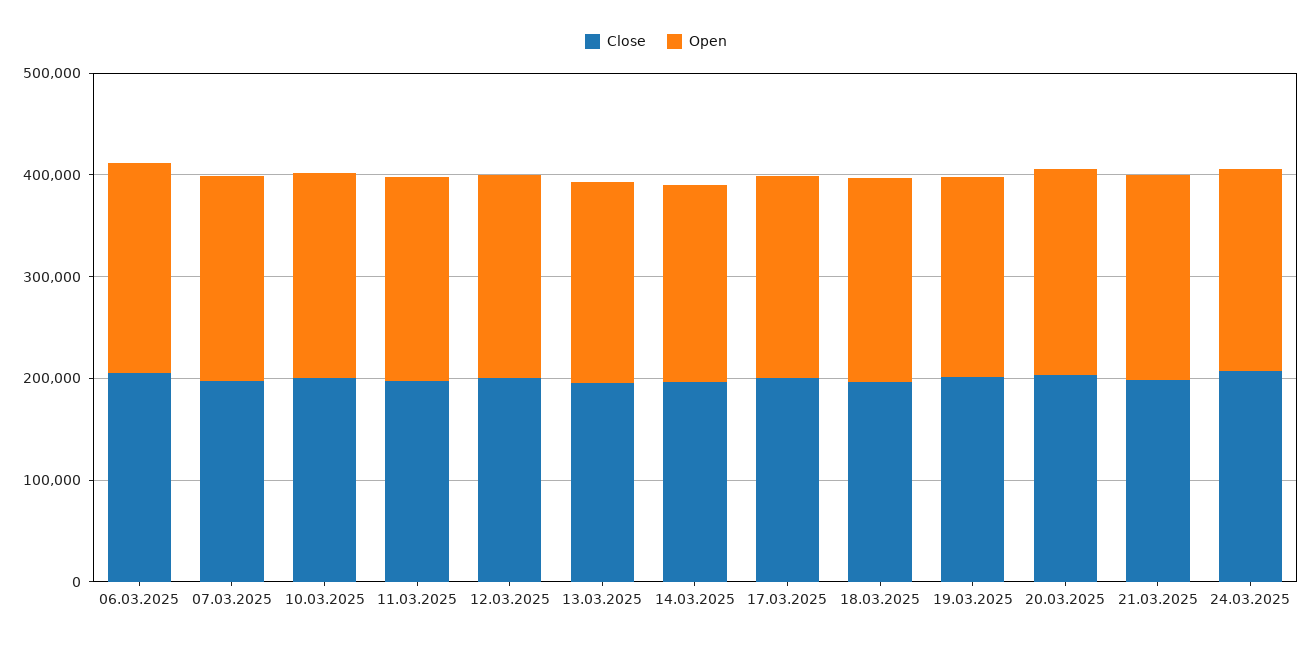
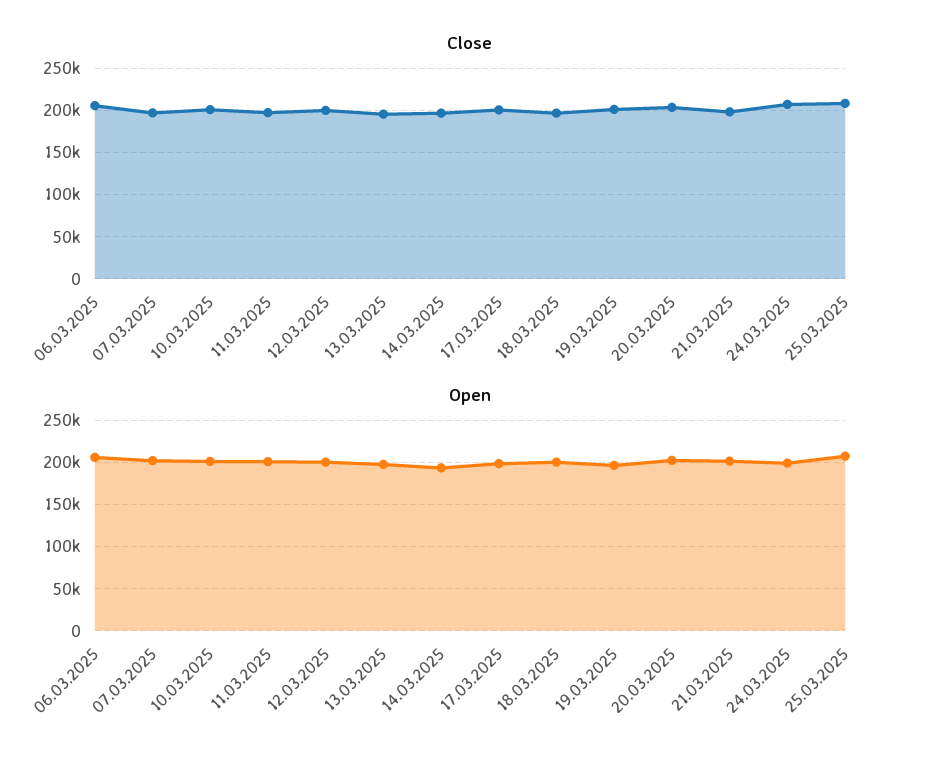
Close, 25.03.2025: none -> 210000
Open, 25.03.2025: none -> 210000

